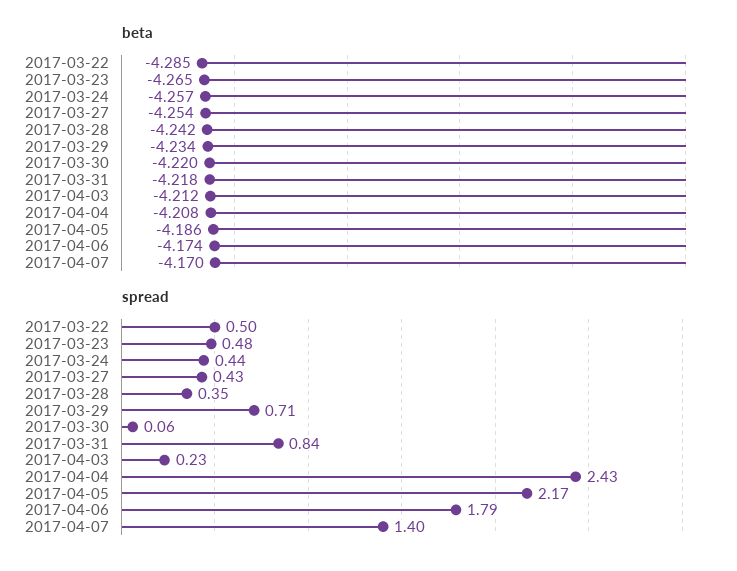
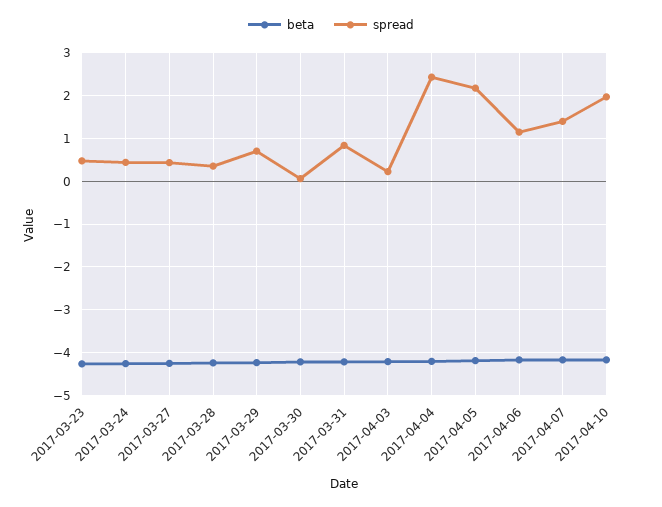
beta, 2017-03-22: -4.285 -> none
spread, 2017-03-22: 0.5 -> none
spread, 2017-04-06: 1.79 -> 1.2
beta, 2017-04-10: none -> -4.2
spread, 2017-04-10: none -> 2

